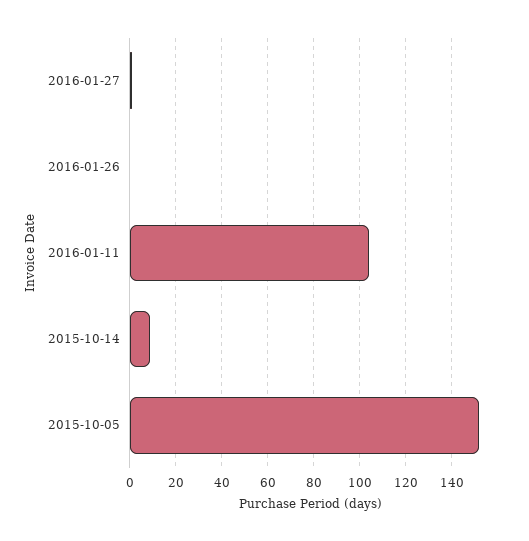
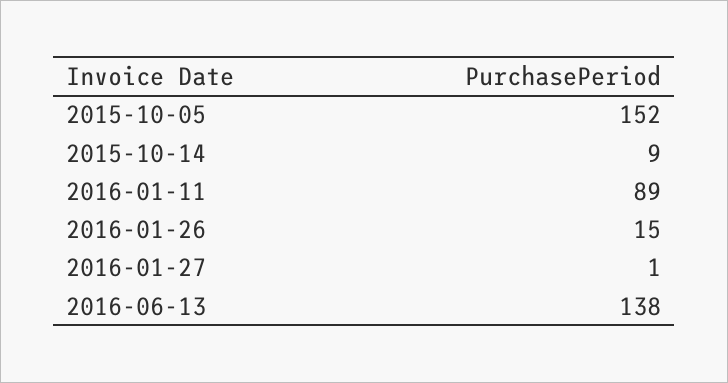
2016-01-26: 0 -> 15
2016-01-11: 105 -> 89
2016-06-13: none -> 138

